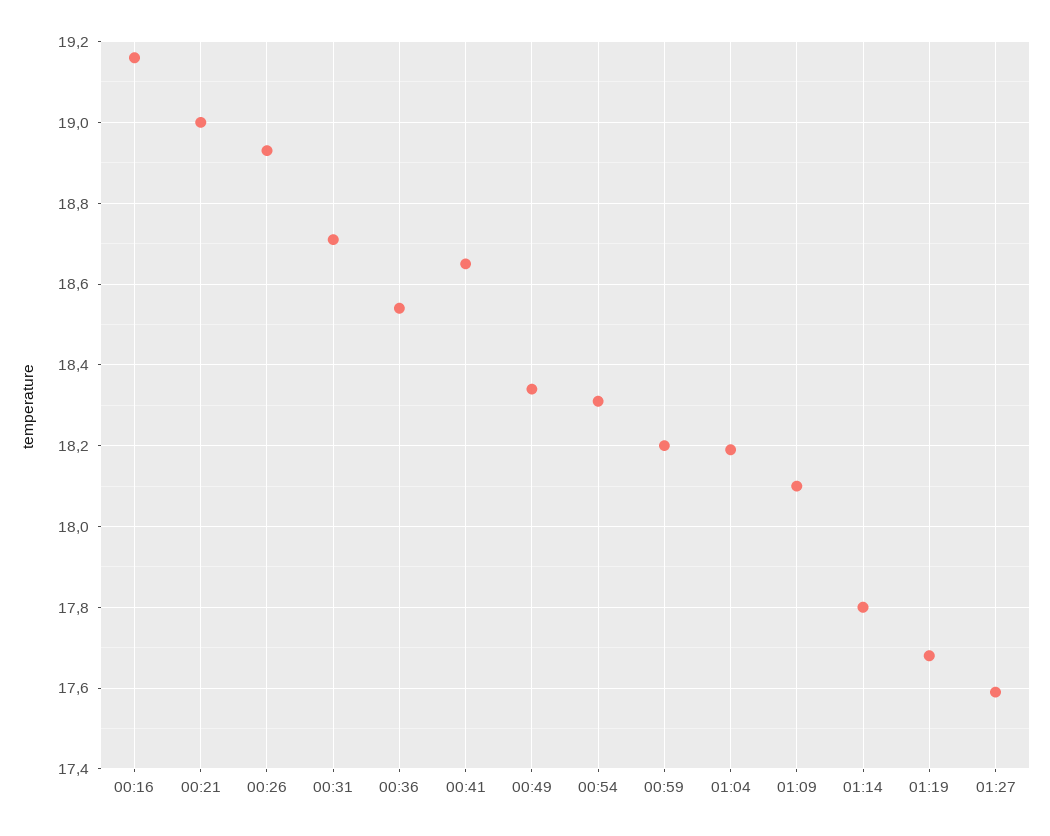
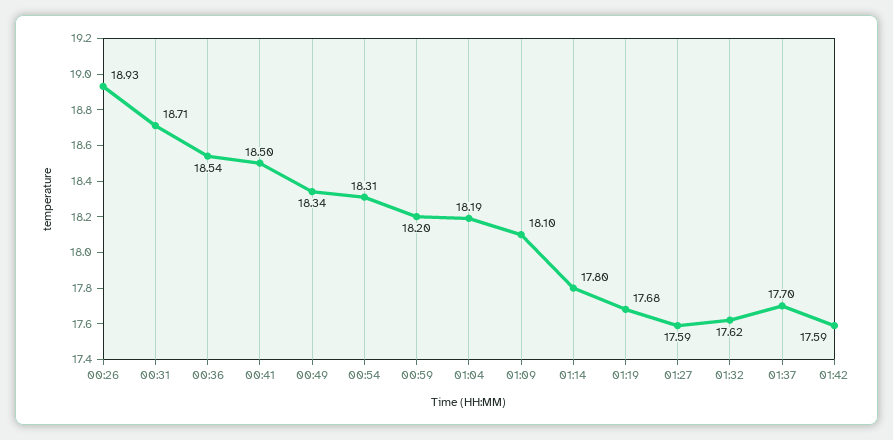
00:16: 19.15 -> none
00:21: 19 -> none
00:41: 18.65 -> 18.5
01:32: none -> 17.62
01:37: none -> 17.7
01:42: none -> 17.59

